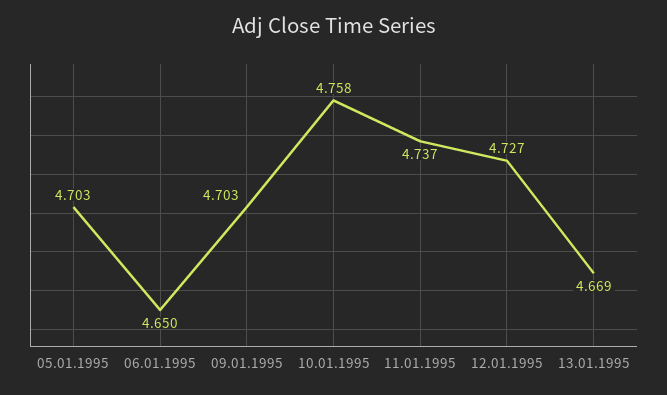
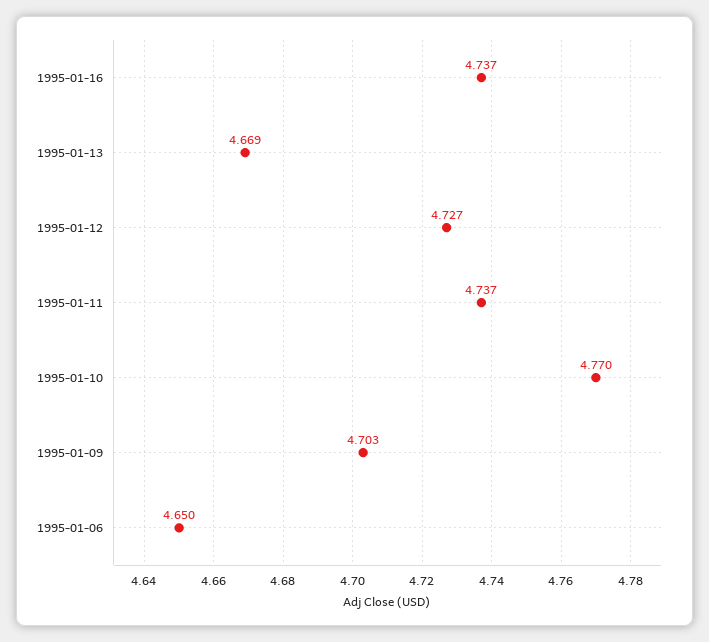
05.01.1995: 4.703 -> none
10.01.1995: 4.758 -> 4.77
1995-01-16: none -> 4.737

